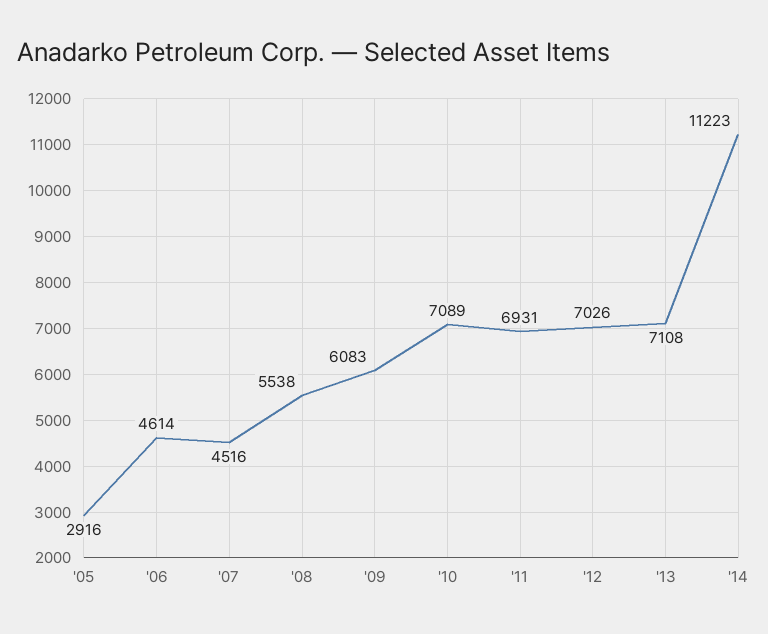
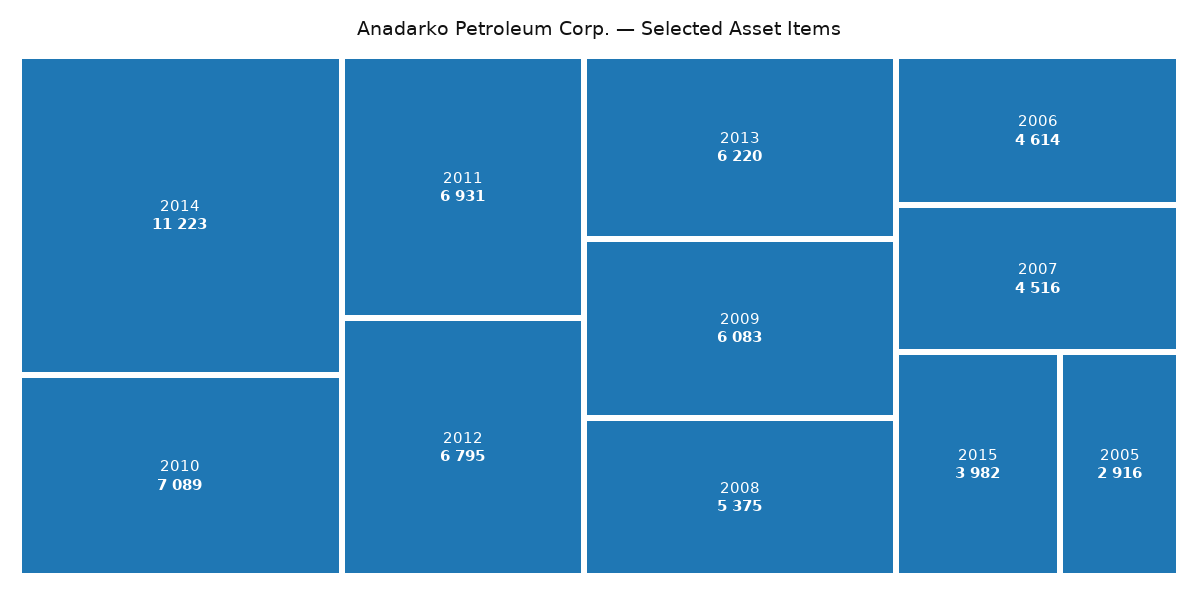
'08: 5538 -> 5375
'12: 7026 -> 6795
'13: 7108 -> 6220
2015: none -> 3982

